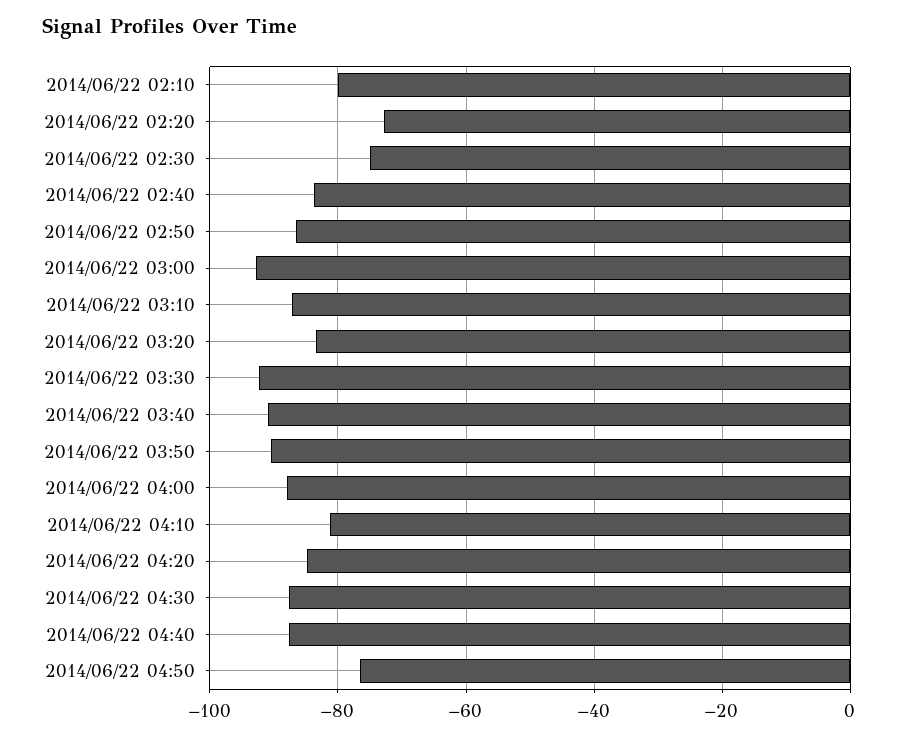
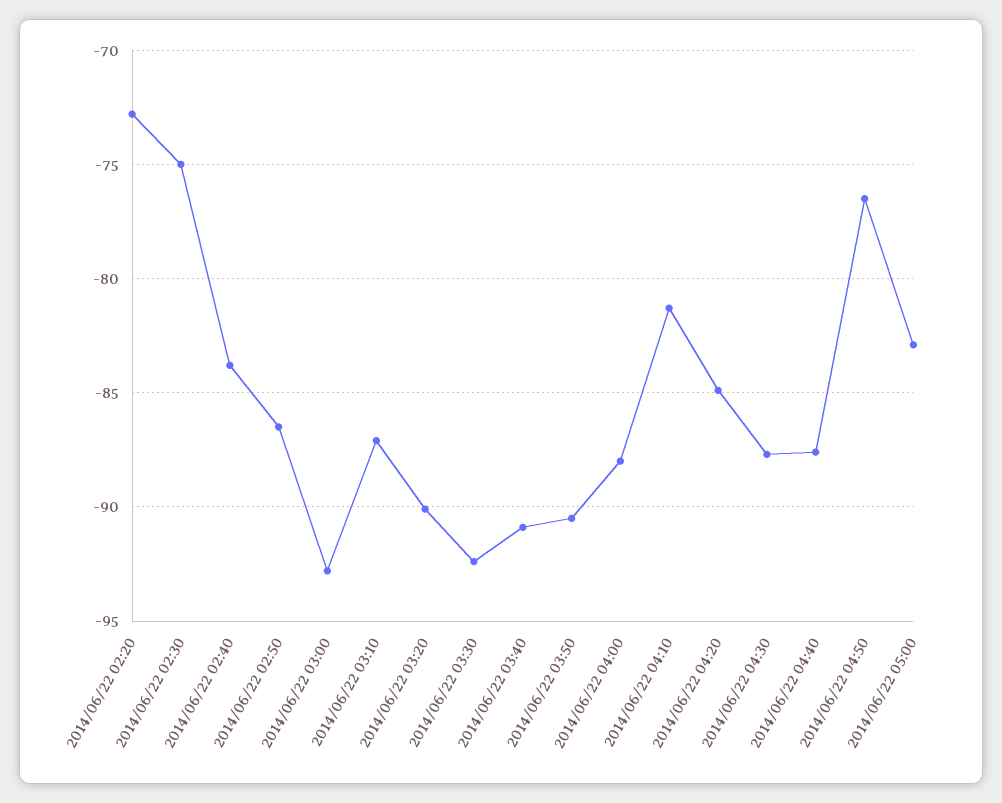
2014/06/22 02:10: -80 -> none
2014/06/22 03:20: -84 -> -90
2014/06/22 05:00: none -> -83

